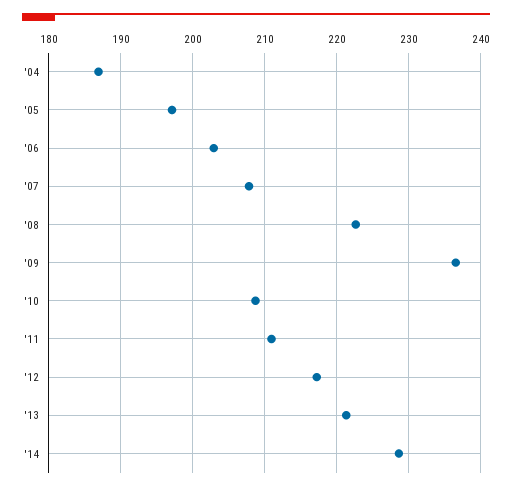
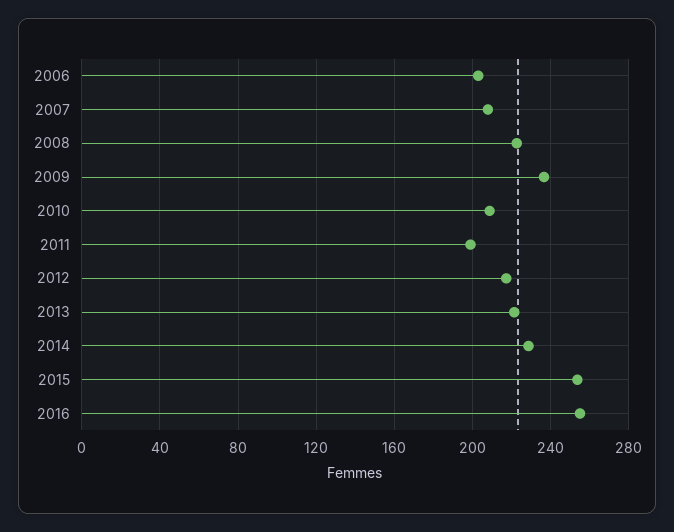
'04: 187 -> none
'05: 197 -> none
'11: 211 -> 200
2015: none -> 255
2016: none -> 255

